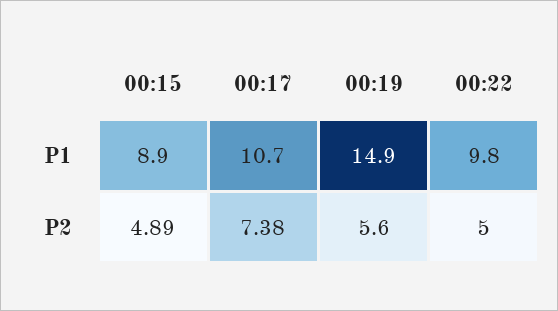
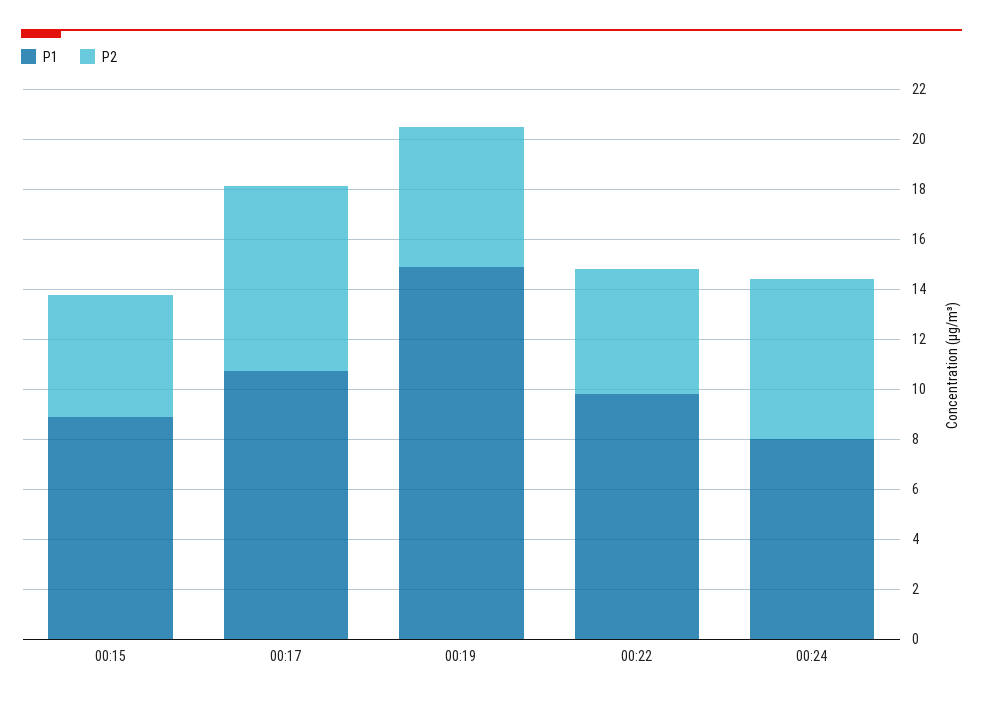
P1, 00:24: none -> 8
P2, 00:24: none -> 6.5

